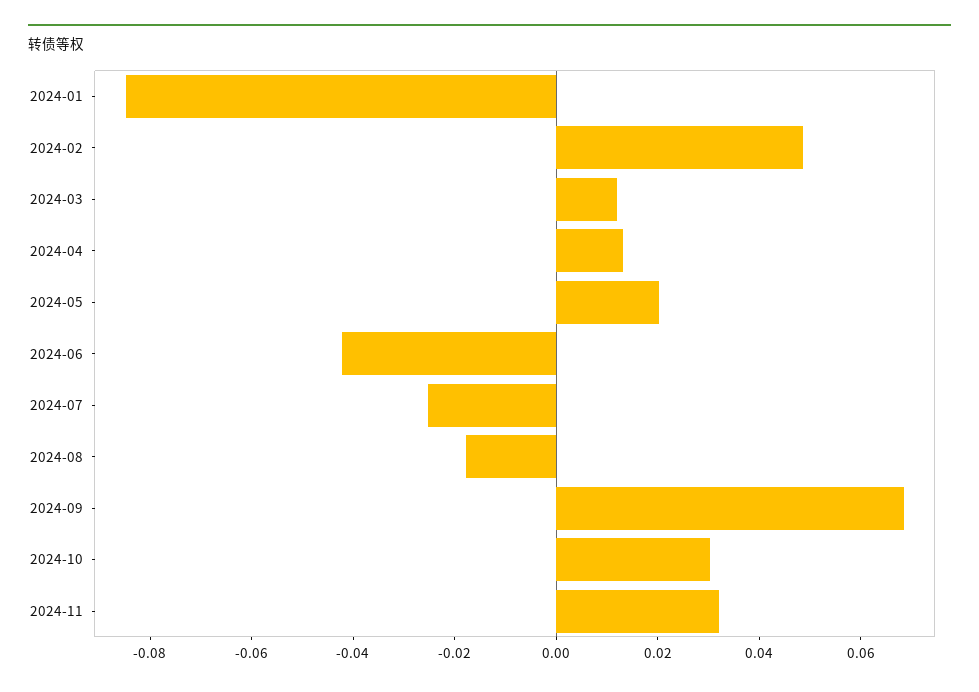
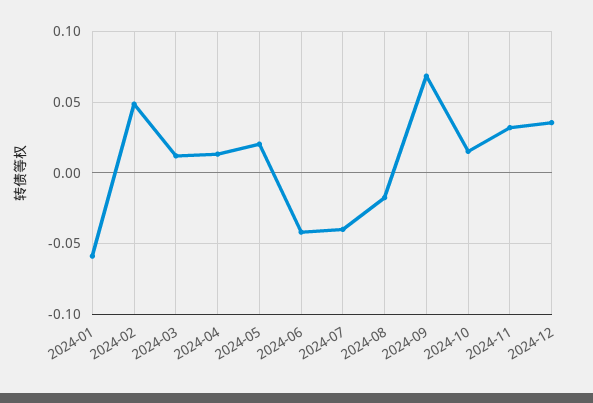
2024-01: -0.085 -> -0.06
2024-07: -0.025 -> -0.04
2024-10: 0.03 -> 0.015
2024-12: none -> 0.035

